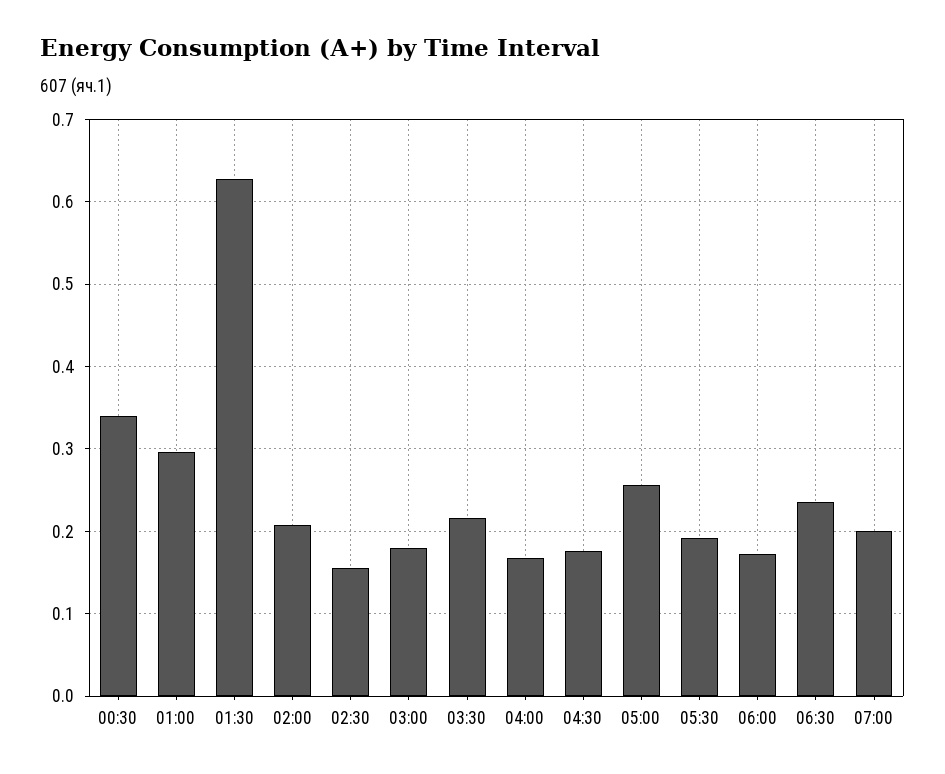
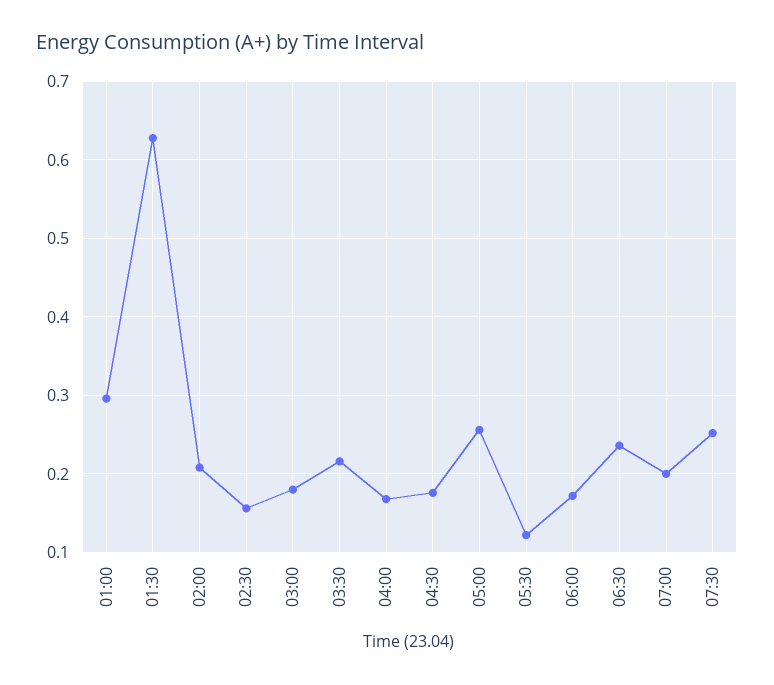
00:30: 0.34 -> none
05:30: 0.19 -> 0.12
07:30: none -> 0.25

